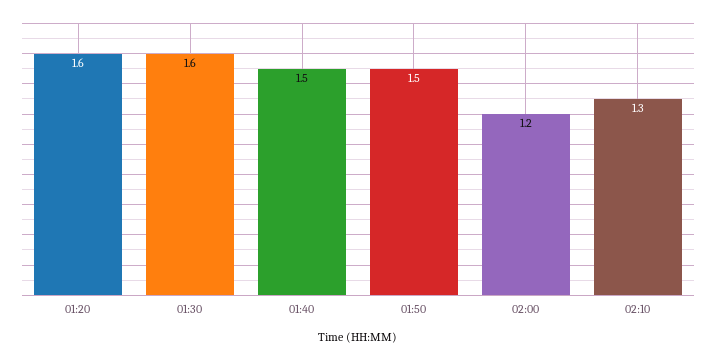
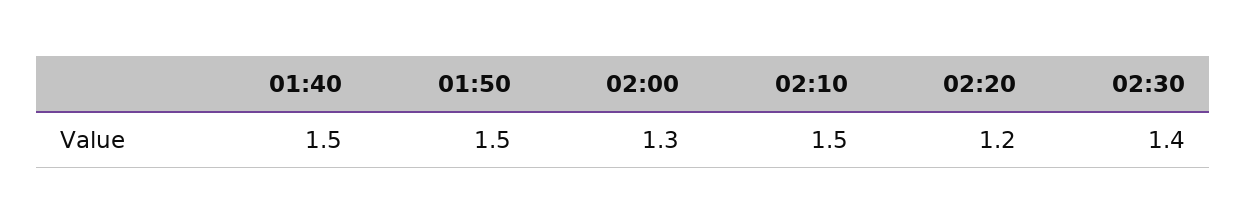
01:20: 1.6 -> none
01:30: 1.6 -> none
02:00: 1.2 -> 1.3
02:10: 1.3 -> 1.5
02:20: none -> 1.2
02:30: none -> 1.4

